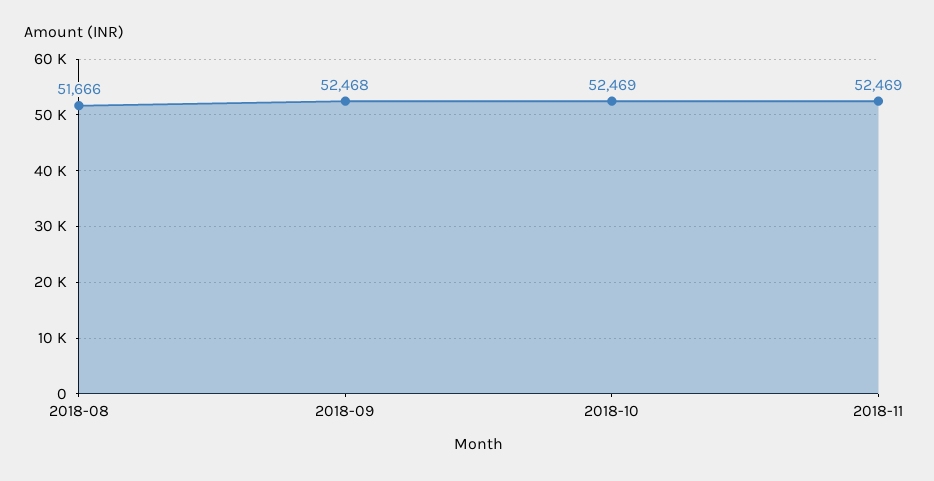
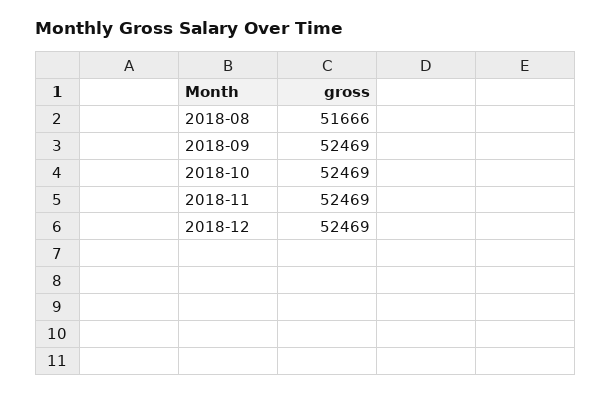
2018-09: 52468 -> 52469
2018-12: none -> 52469

